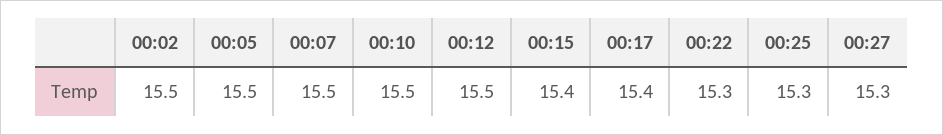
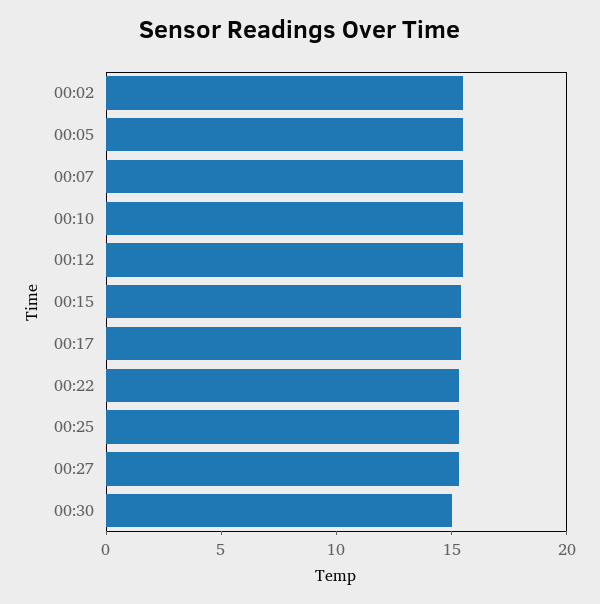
00:30: none -> 15

